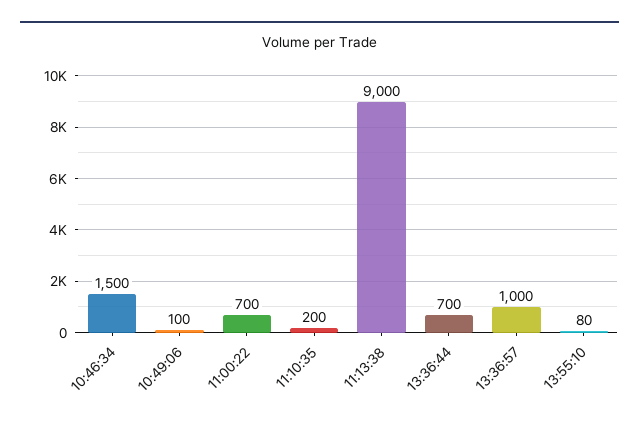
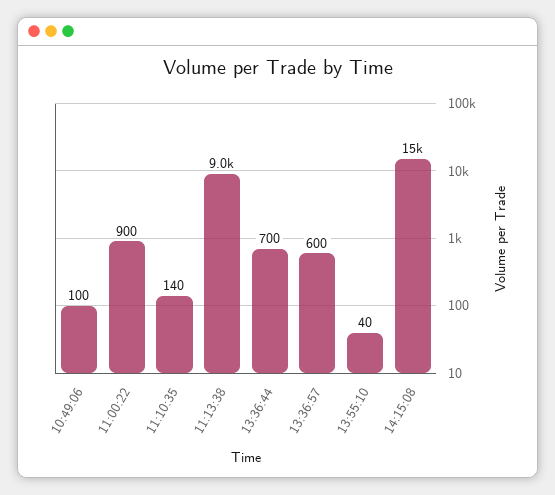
10:46:34: 1500 -> none
11:00:22: 700 -> 900
11:10:35: 200 -> 140
13:36:57: 1000 -> 600
13:55:10: 80 -> 40
14:15:08: none -> 15000

